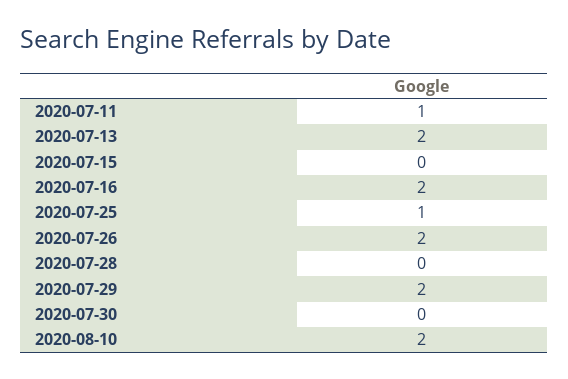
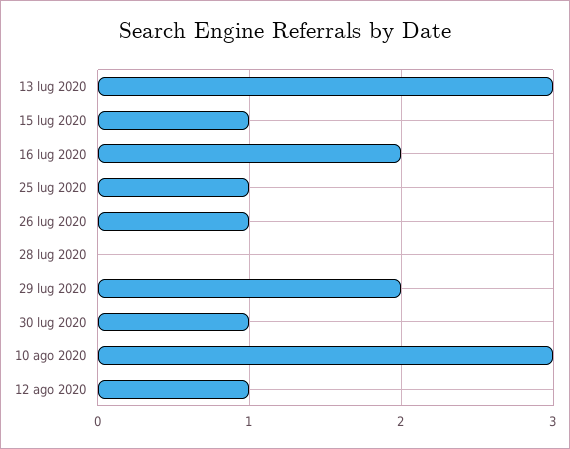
2020-07-11: 1 -> none
2020-07-13: 2 -> 3
2020-07-15: 0 -> 1
2020-07-26: 2 -> 1
2020-07-30: 0 -> 1
2020-08-10: 2 -> 3
12 ago 2020: none -> 1

